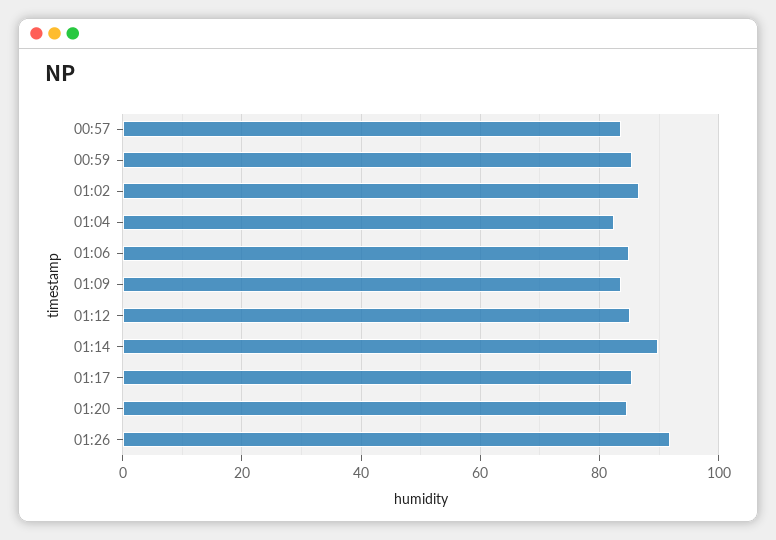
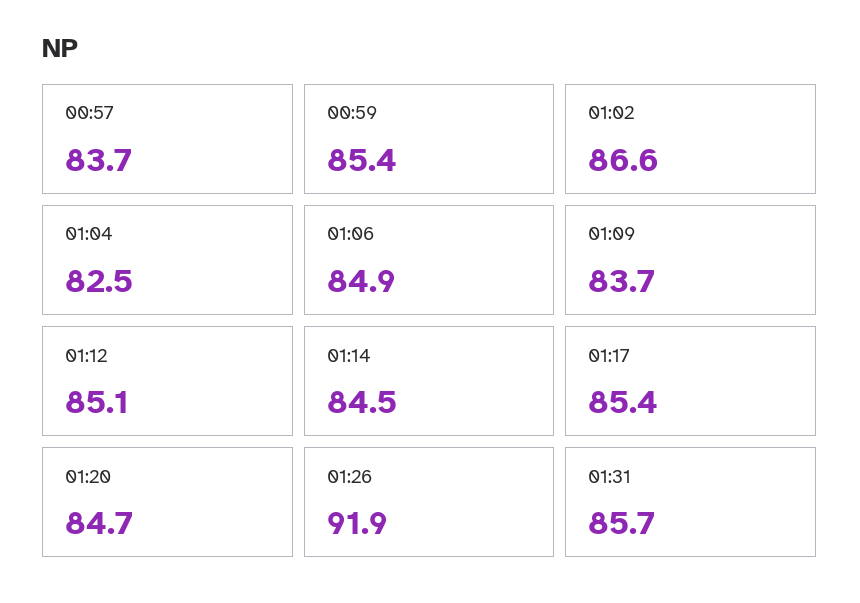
01:14: 90 -> 84.5
01:31: none -> 85.7

